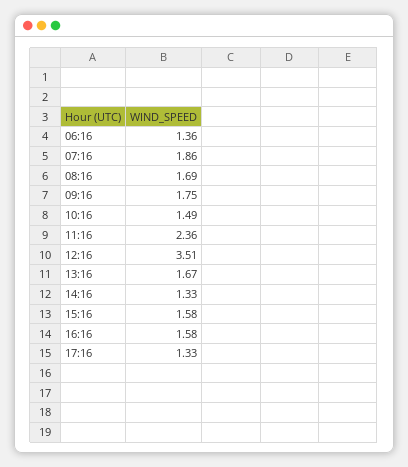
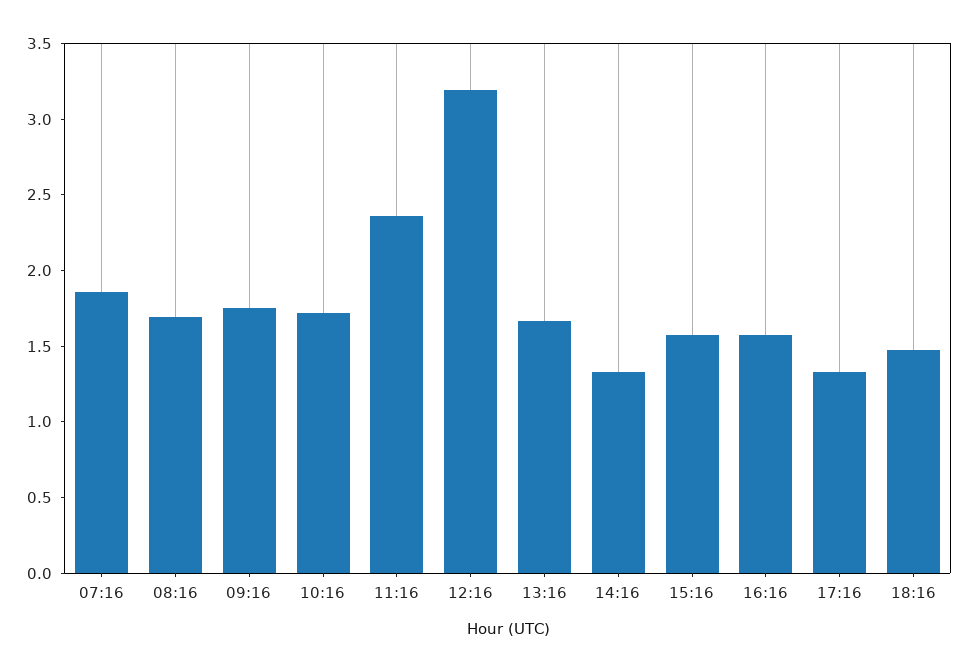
06:16: 1.36 -> none
10:16: 1.49 -> 1.7
12:16: 3.51 -> 3.2
18:16: none -> 1.5

